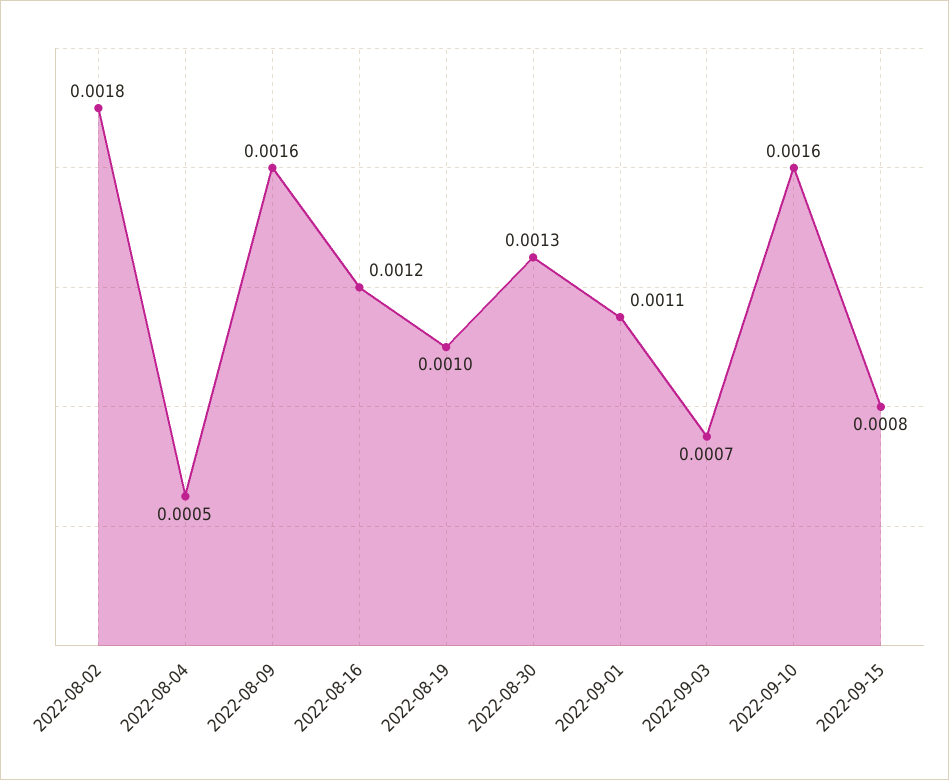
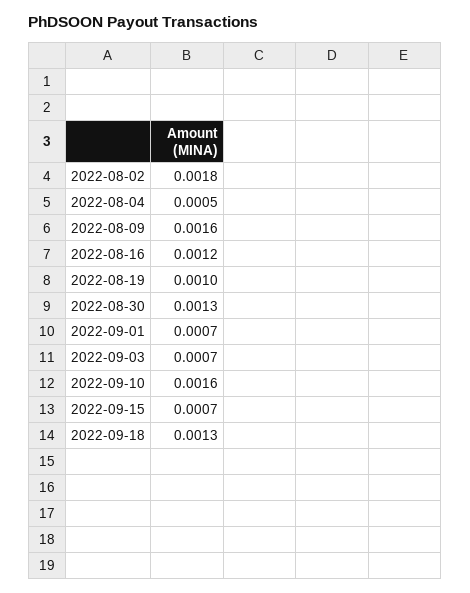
2022-09-01: 0.0011 -> 0.0007
2022-09-15: 0.0008 -> 0.0007
2022-09-18: none -> 0.0013

